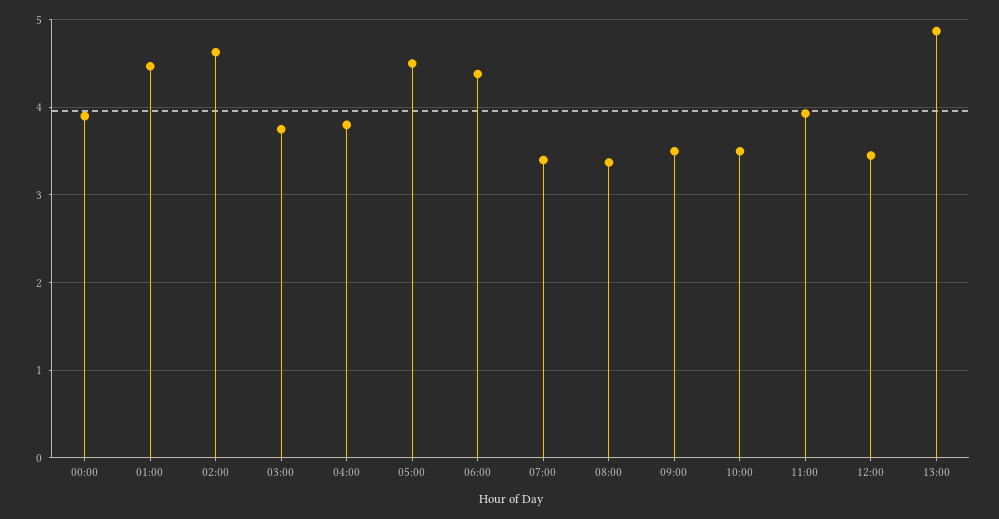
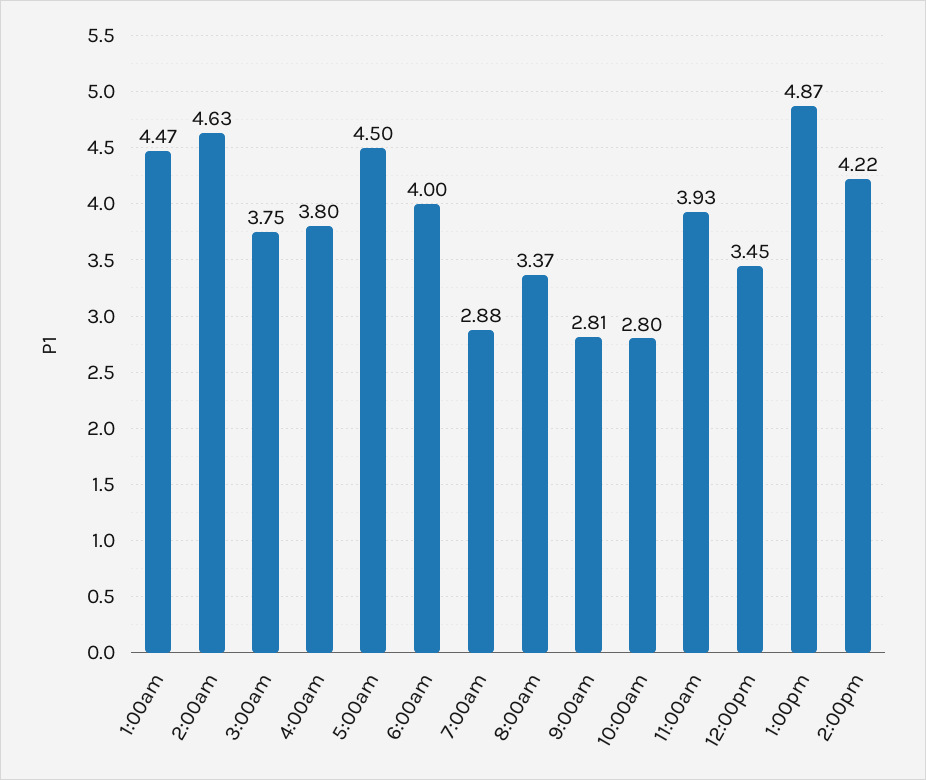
00:00: 3.9 -> none
06:00: 4.4 -> 4
07:00: 3.4 -> 2.88
09:00: 3.5 -> 2.81
10:00: 3.5 -> 2.8
2:00pm: none -> 4.22

